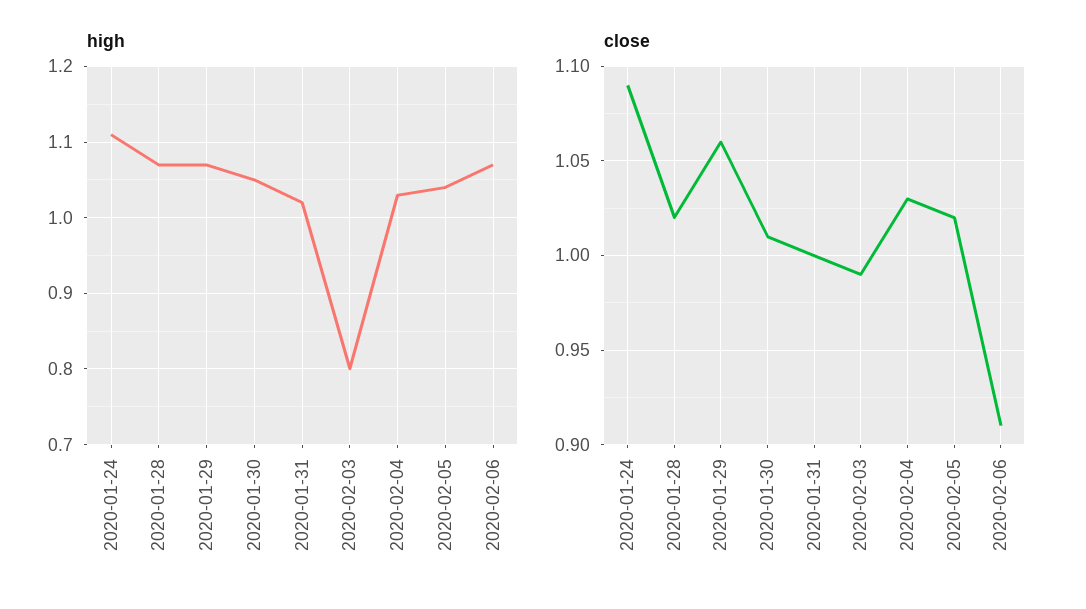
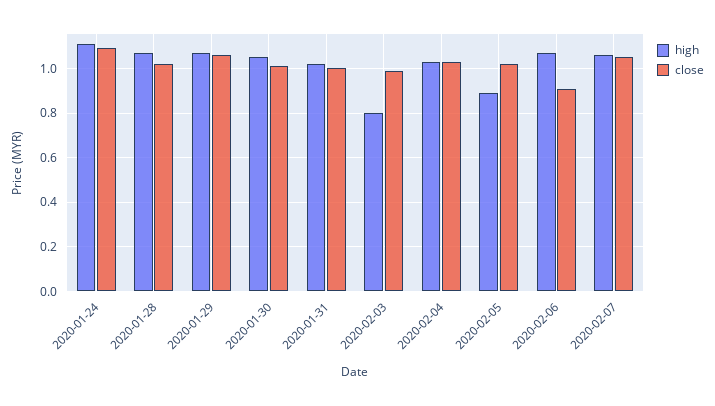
high, 2020-02-05: 1.04 -> 0.9
high, 2020-02-07: none -> 1.05
close, 2020-02-07: none -> 1.05

